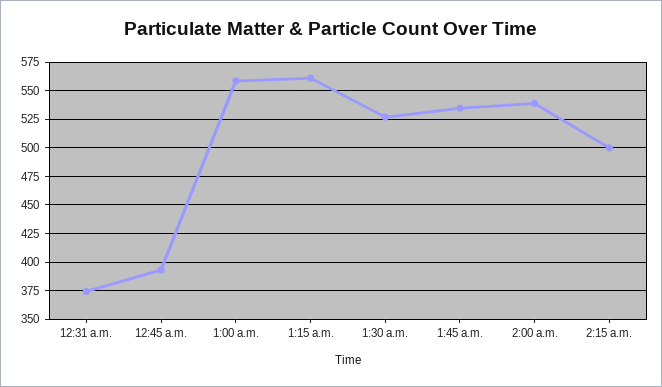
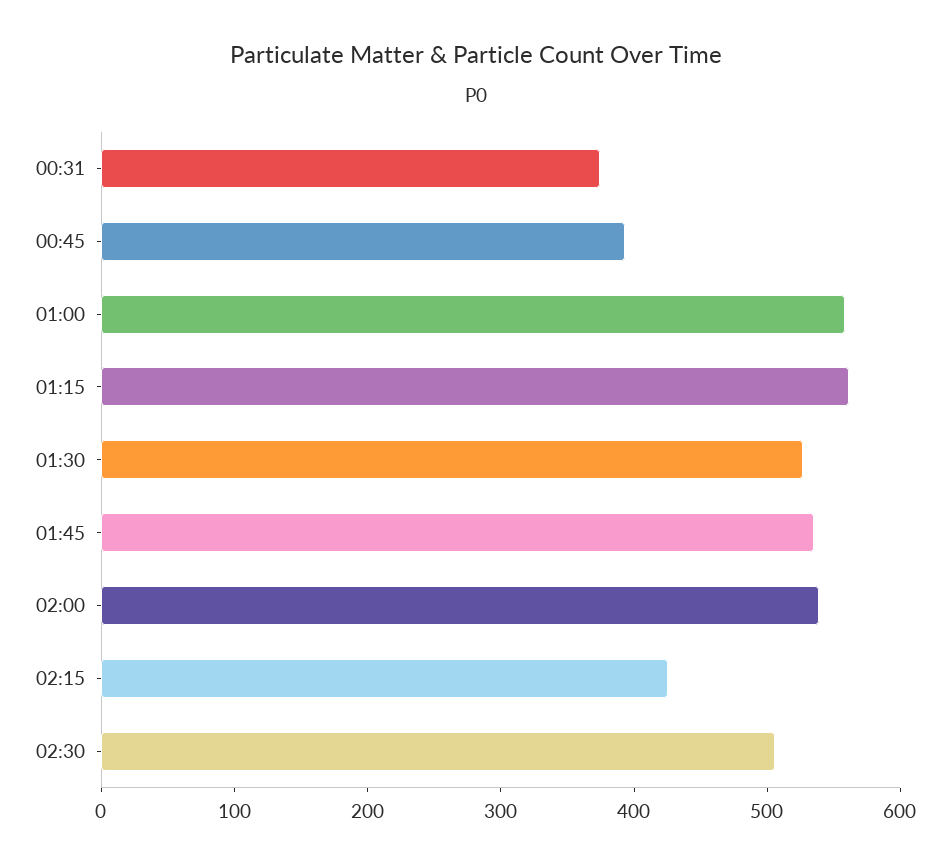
2:15 a.m.: 500 -> 420
02:30: none -> 500

